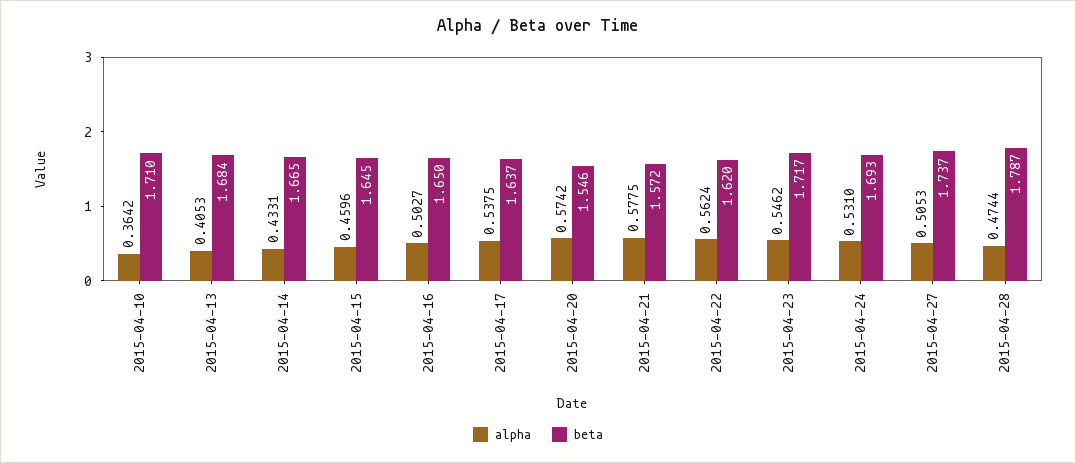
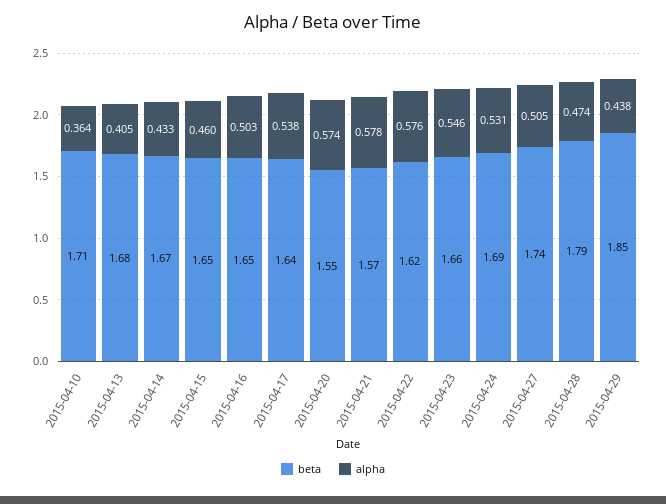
alpha, 2015-04-22: 0.5624 -> 0.576
beta, 2015-04-23: 1.717 -> 1.66
beta, 2015-04-29: none -> 1.85
alpha, 2015-04-29: none -> 0.438

